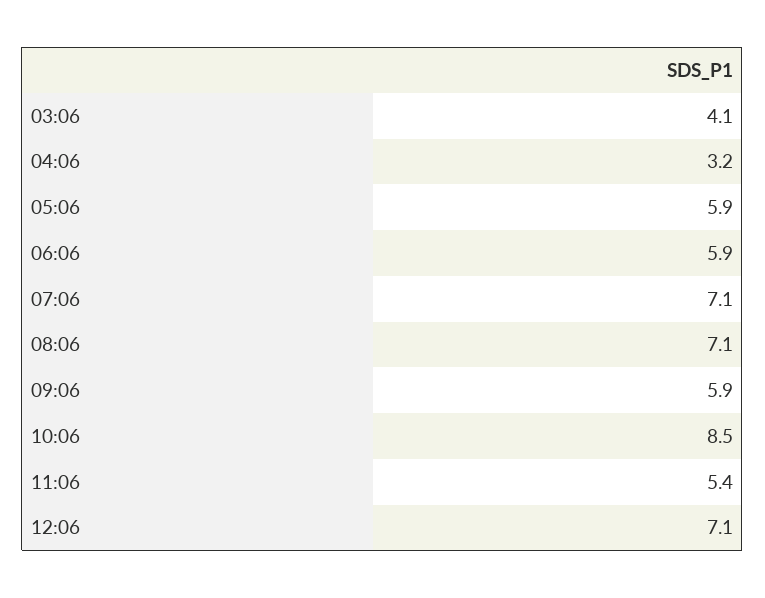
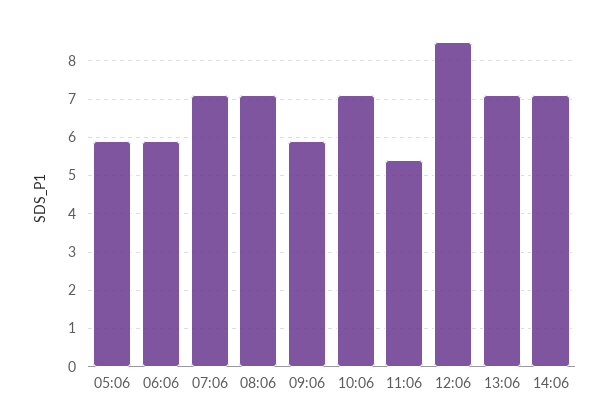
03:06: 4.1 -> none
04:06: 3.2 -> none
10:06: 8.5 -> 7
12:06: 7.1 -> 8.5
13:06: none -> 7
14:06: none -> 7

